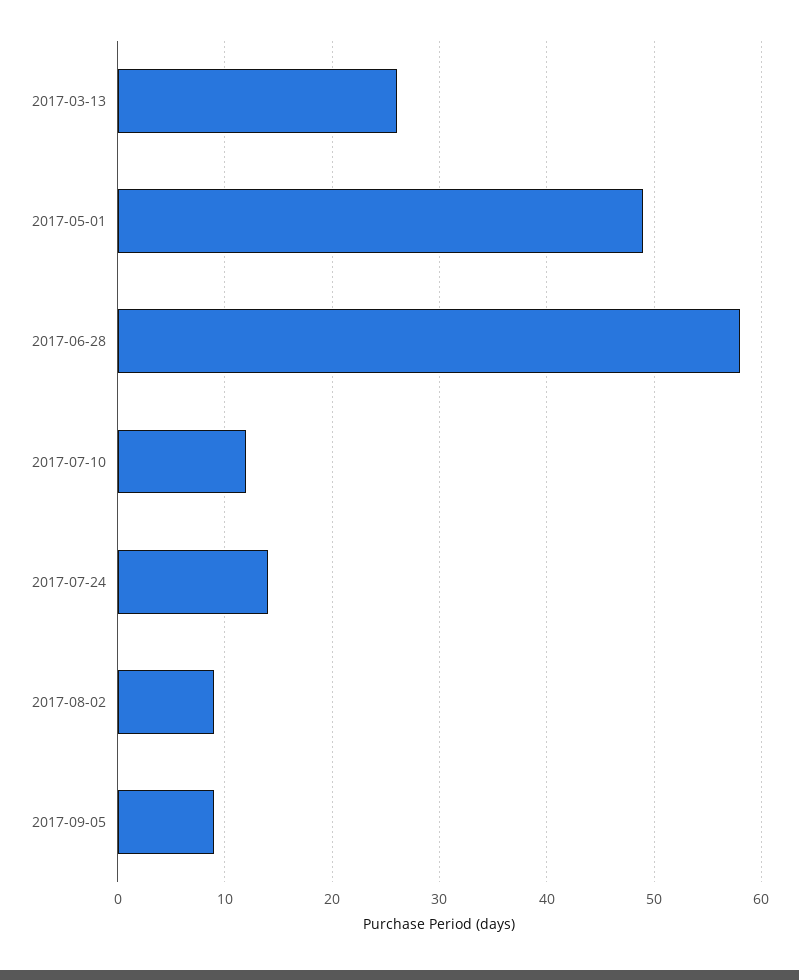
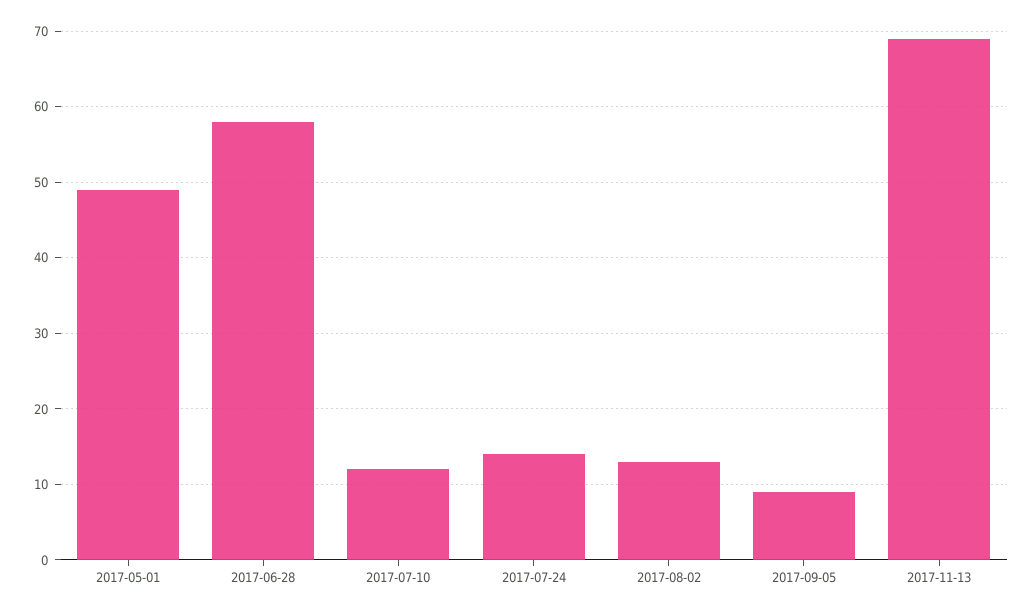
2017-03-13: 26 -> none
2017-08-02: 9 -> 13
2017-11-13: none -> 69

